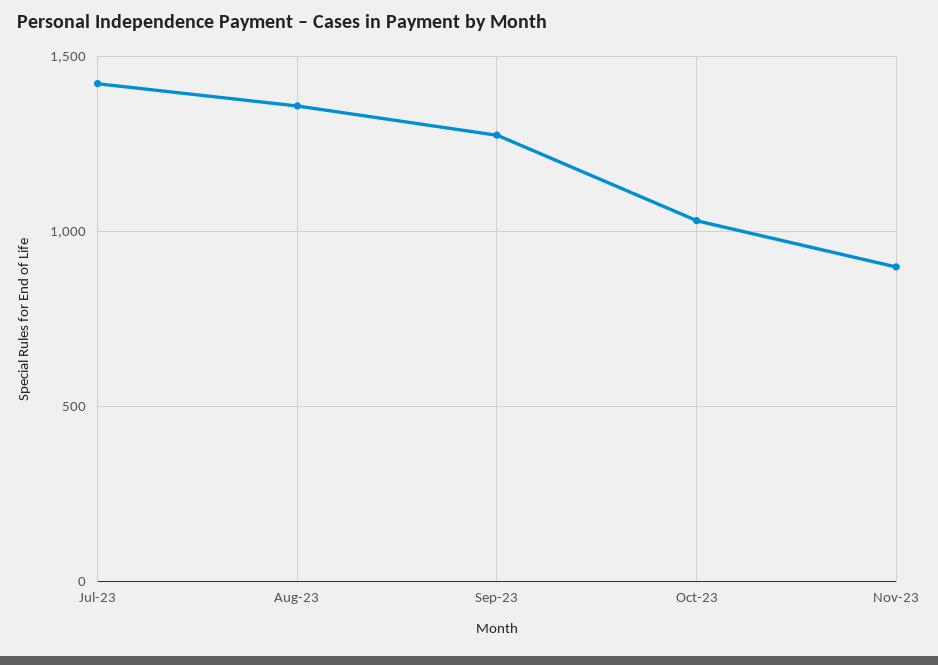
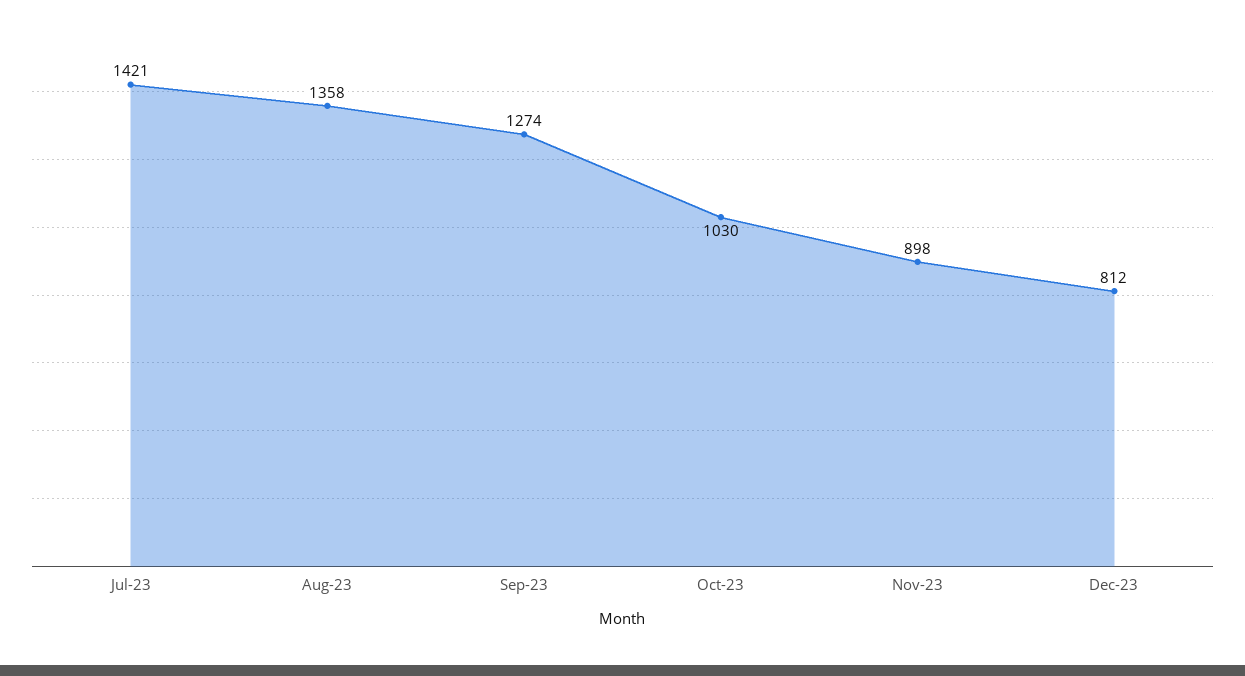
Dec-23: none -> 812

